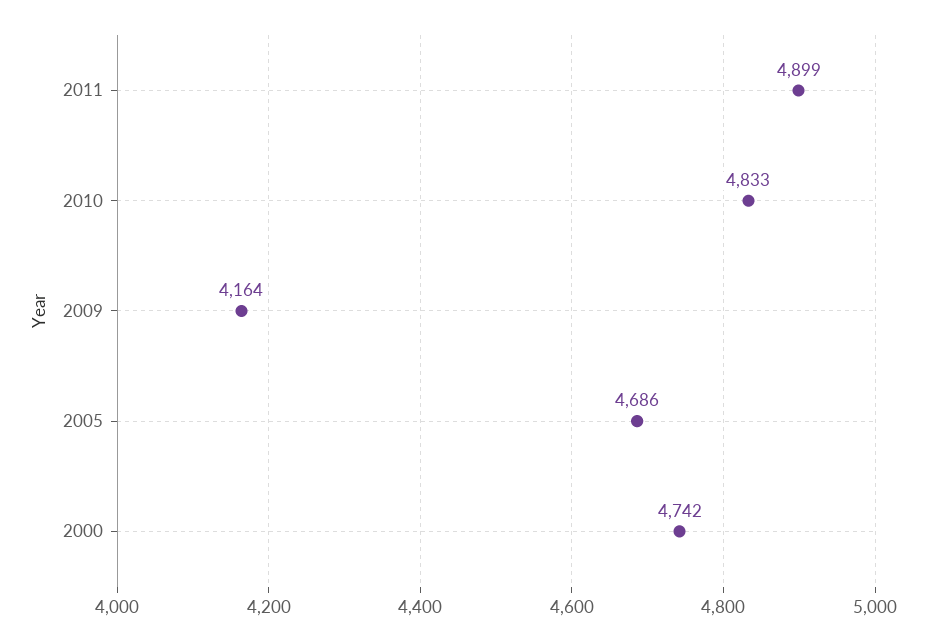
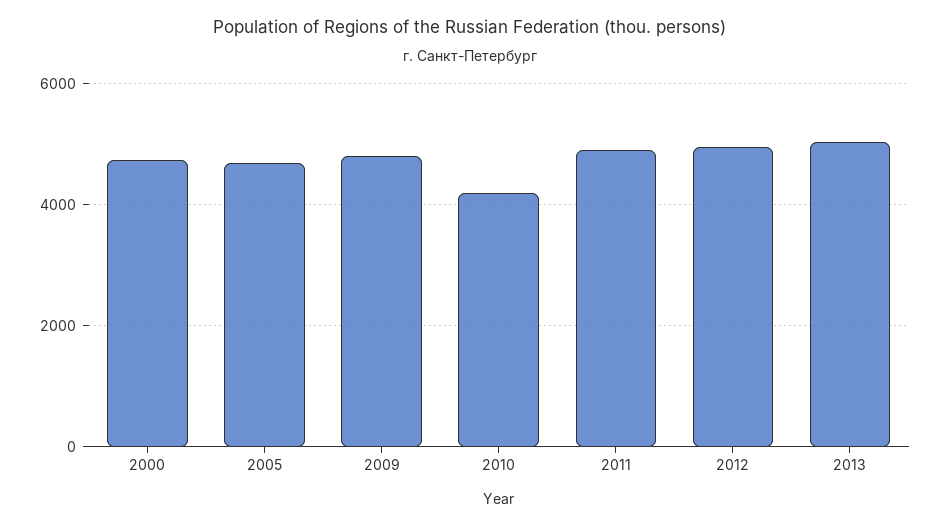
2010: 4833 -> 4200
2009: 4164 -> 4800
2012: none -> 5000
2013: none -> 5000

